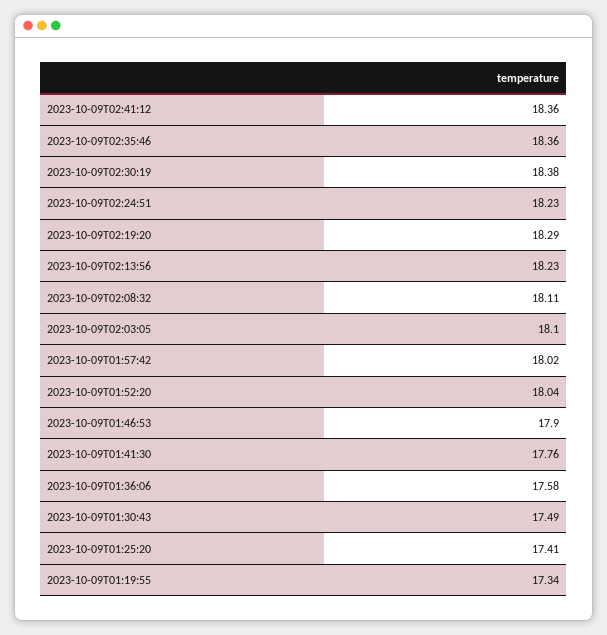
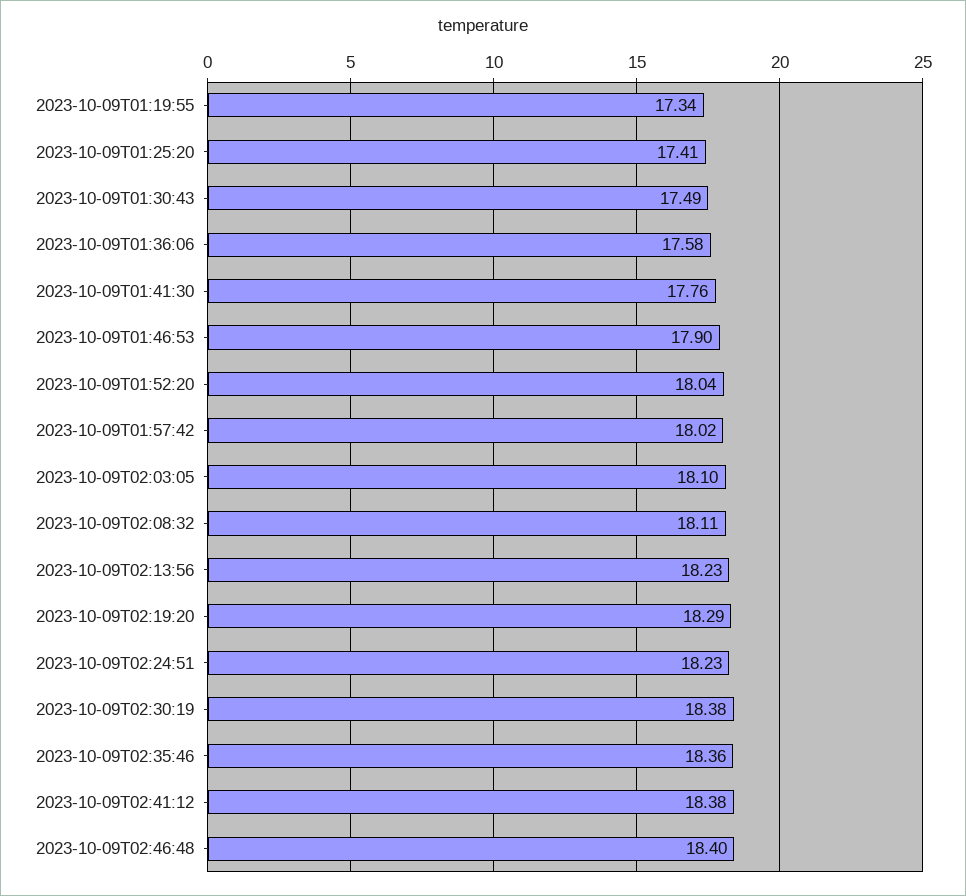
2023-10-09T02:41:12: 18.36 -> 18.38
2023-10-09T02:46:48: none -> 18.4

